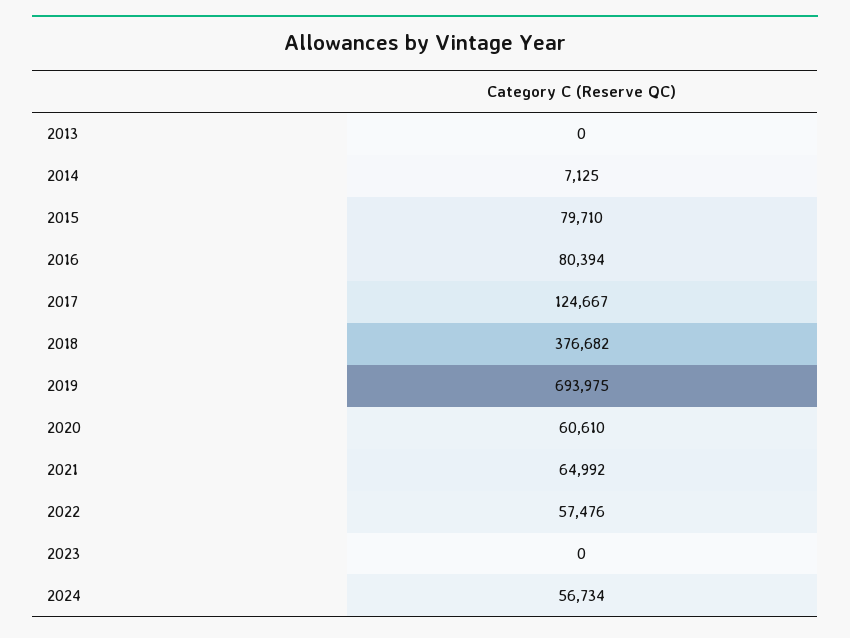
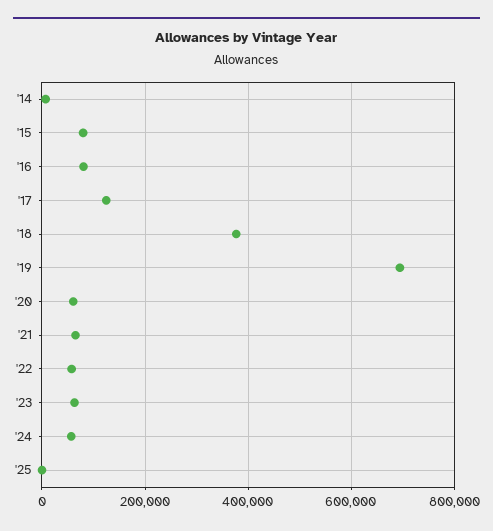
2013: 0 -> none
2023: 0 -> 60000
'25: none -> 0

